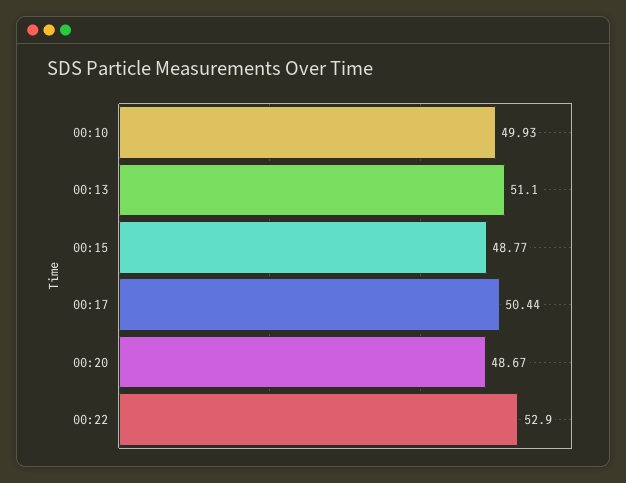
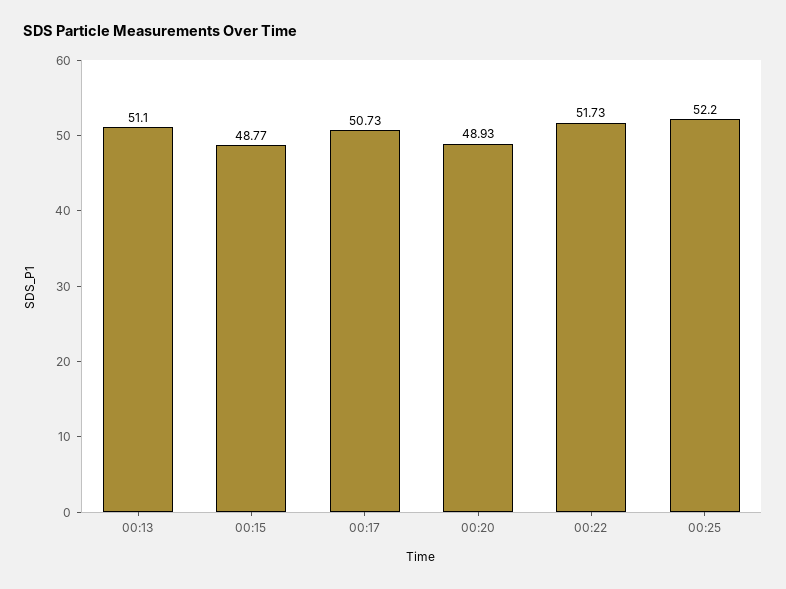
00:10: 49.93 -> none
00:17: 50.44 -> 50.73
00:20: 48.67 -> 48.93
00:22: 52.9 -> 51.73
00:25: none -> 52.2

